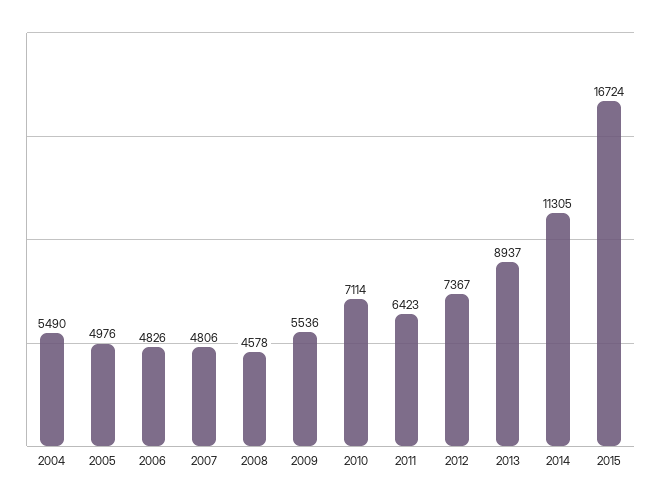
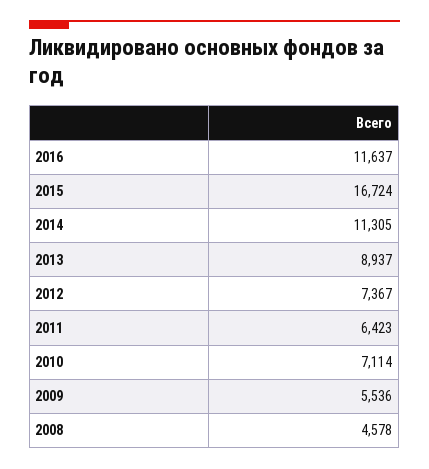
2004: 5490 -> none
2005: 4976 -> none
2006: 4826 -> none
2007: 4806 -> none
2016: none -> 11637

